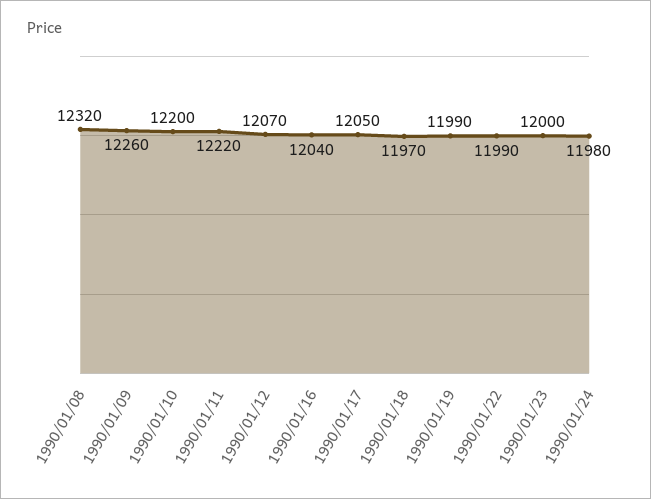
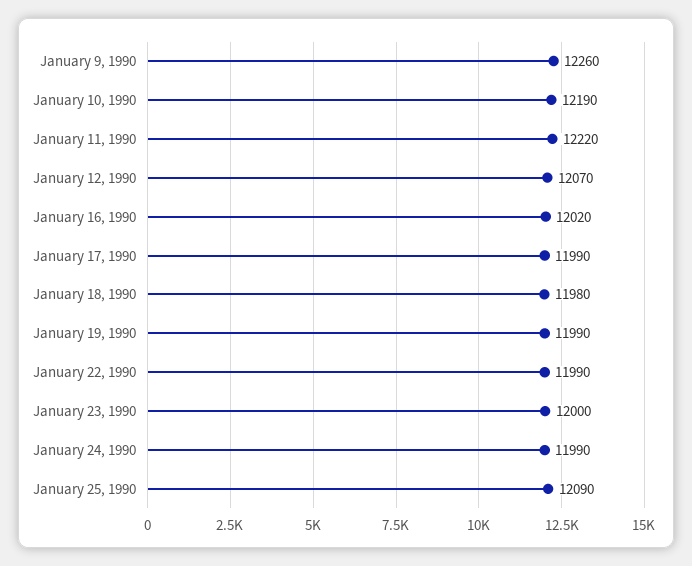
1990/01/08: 12320 -> none
1990/01/10: 12200 -> 12190
1990/01/16: 12040 -> 12020
1990/01/17: 12050 -> 11990
1990/01/18: 11970 -> 11980
1990/01/24: 11980 -> 11990
January 25, 1990: none -> 12090

